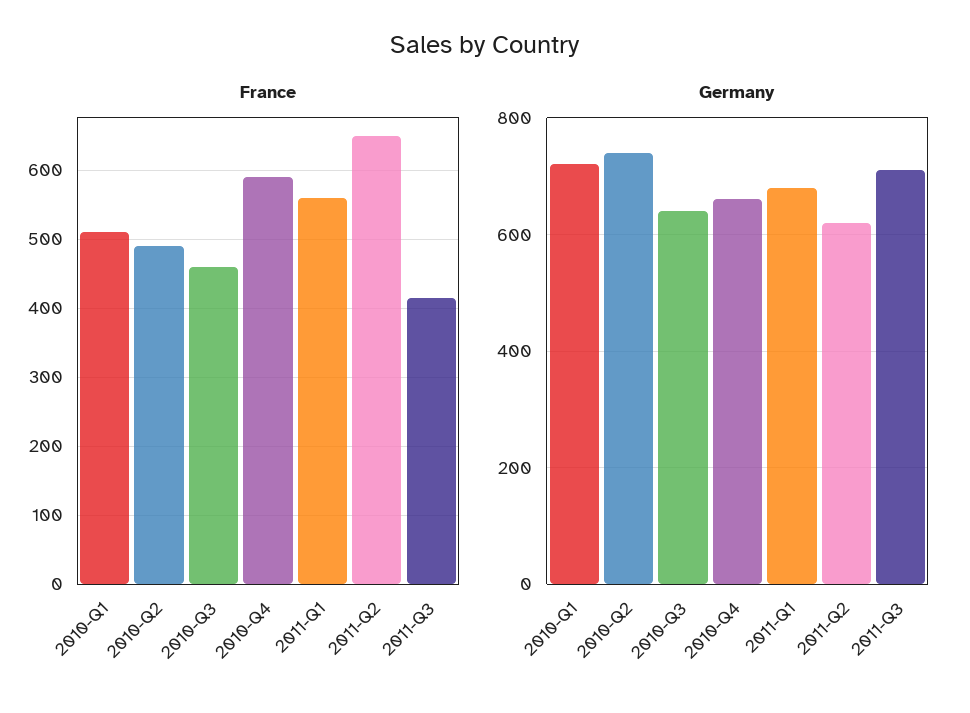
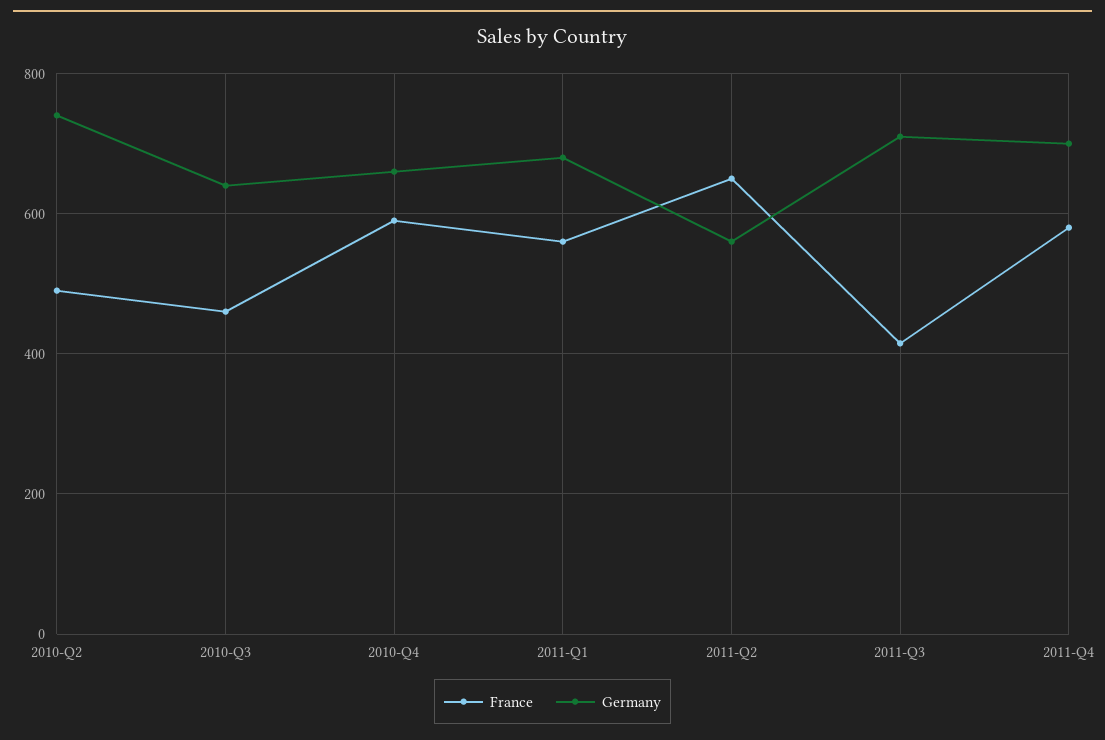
France, 2010-Q1: 510 -> none
Germany, 2010-Q1: 720 -> none
Germany, 2011-Q2: 620 -> 560
France, 2011-Q4: none -> 580
Germany, 2011-Q4: none -> 700

